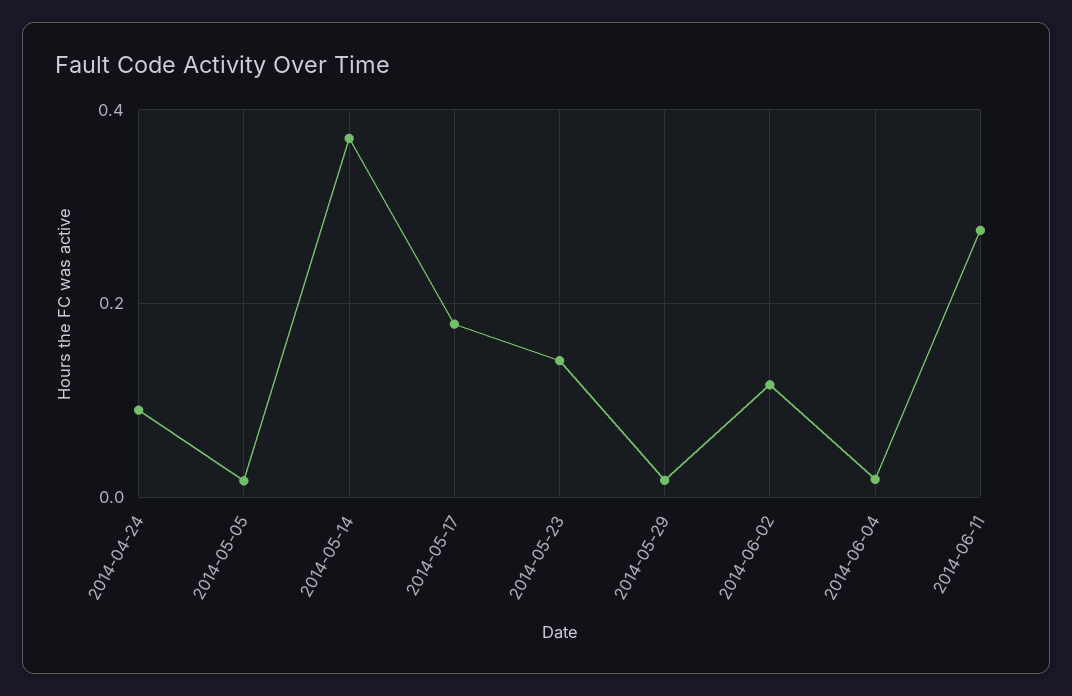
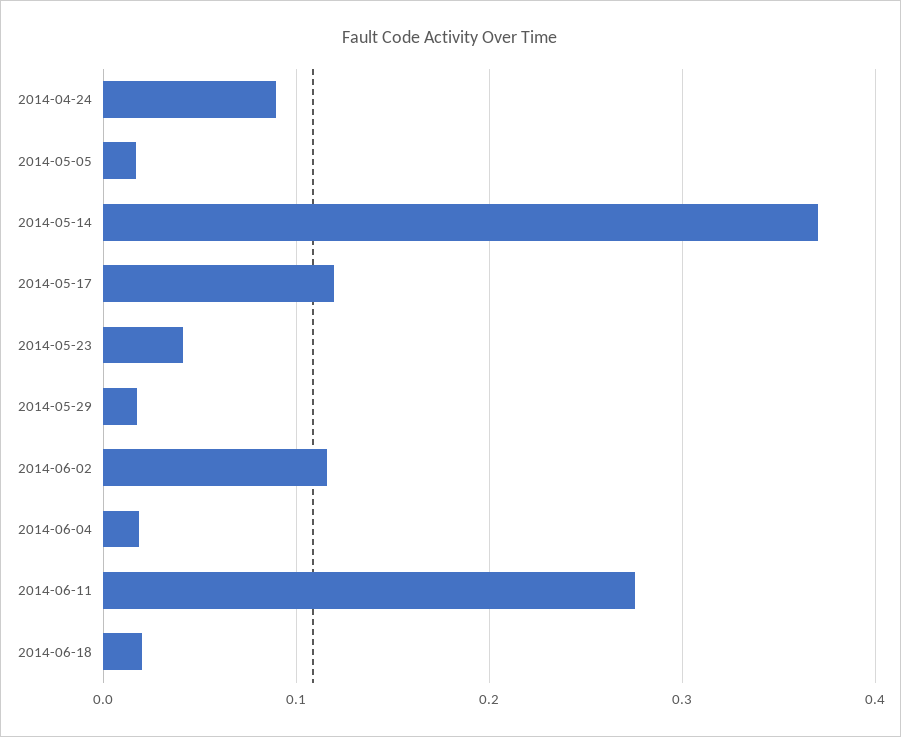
2014-05-17: 0.18 -> 0.12
2014-05-23: 0.14 -> 0.04
2014-06-18: none -> 0.02

